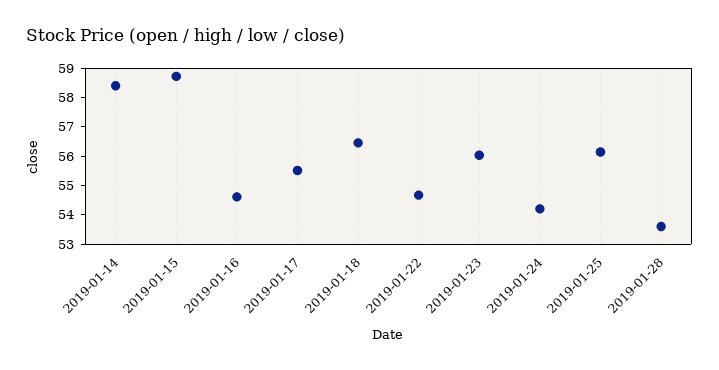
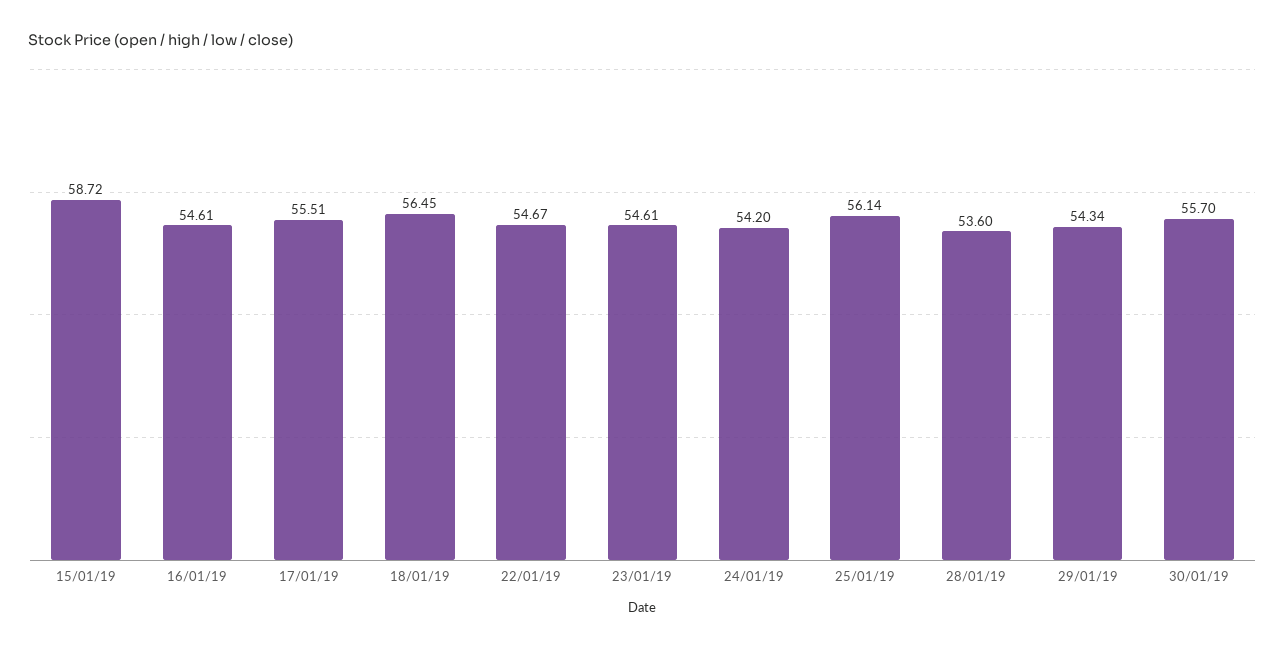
2019-01-14: 58.5 -> none
2019-01-23: 56 -> 54.61
29/01/19: none -> 54.34
30/01/19: none -> 55.7

